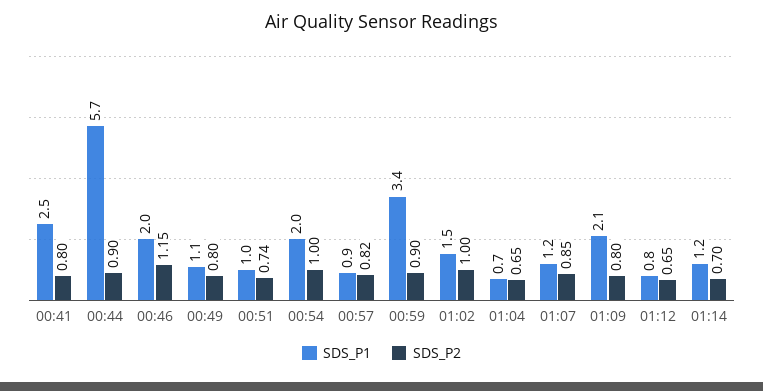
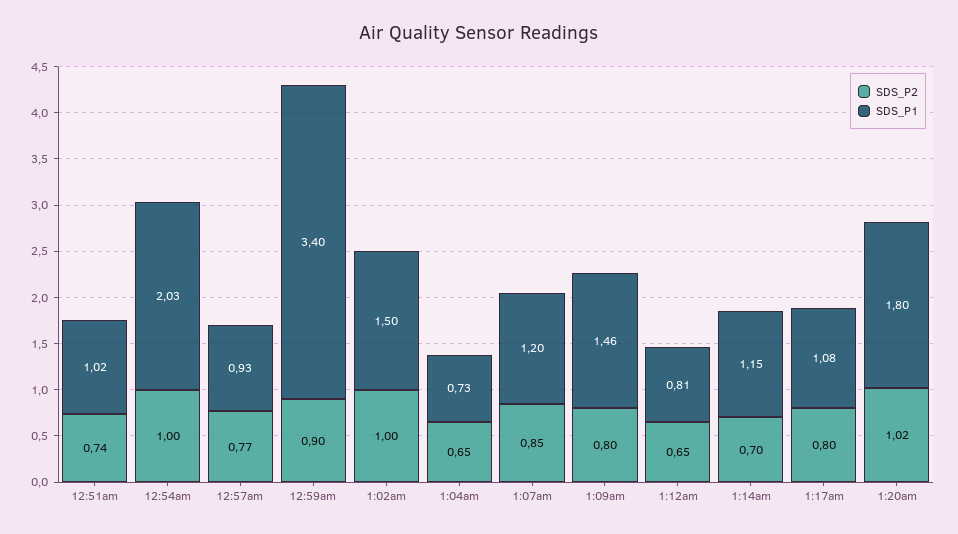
SDS_P1, 00:41: 2.5 -> none
SDS_P2, 00:41: 0.8 -> none
SDS_P1, 00:44: 5.7 -> none
SDS_P2, 00:44: 0.9 -> none
SDS_P1, 00:46: 2 -> none
SDS_P2, 00:46: 1.15 -> none
SDS_P1, 00:49: 1.1 -> none
SDS_P2, 00:49: 0.8 -> none
SDS_P2, 00:57: 0.82 -> 0.77
SDS_P1, 01:09: 2.1 -> 1.46
SDS_P2, 1:17am: none -> 0.8
SDS_P1, 1:17am: none -> 1.08
SDS_P2, 1:20am: none -> 1.02
SDS_P1, 1:20am: none -> 1.8

